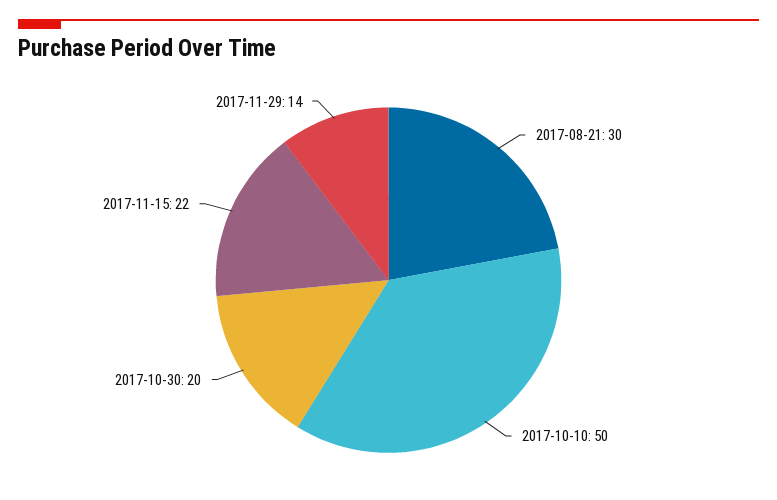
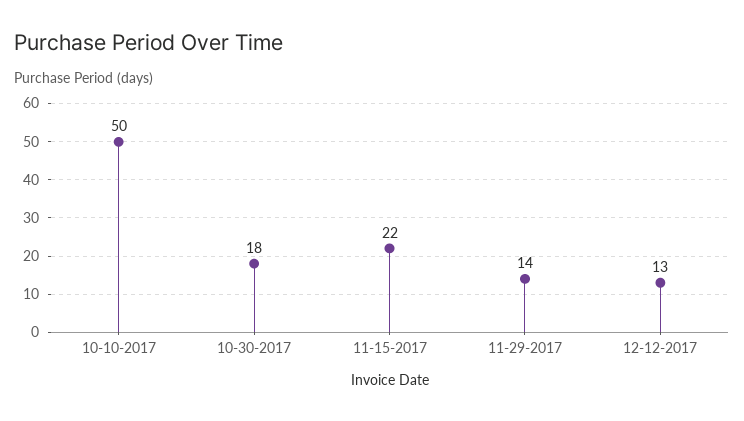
2017-08-21: 30 -> none
2017-10-30: 20 -> 18
12-12-2017: none -> 13

